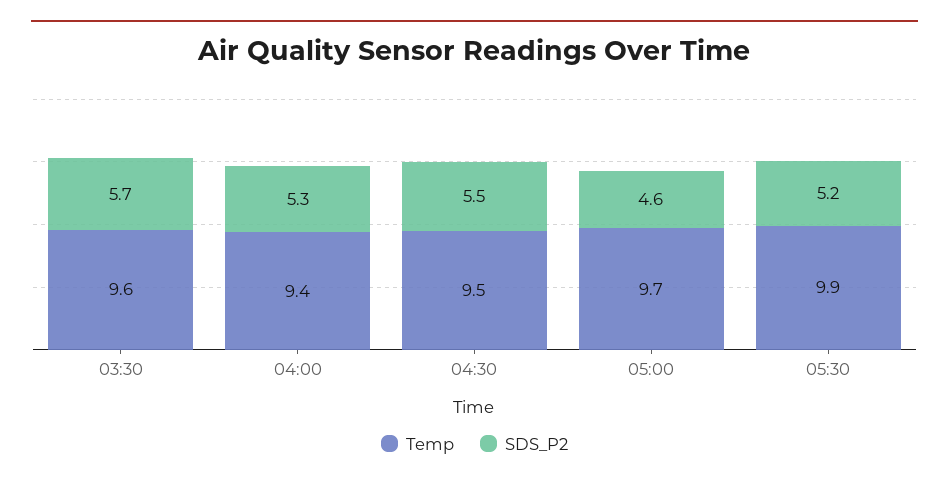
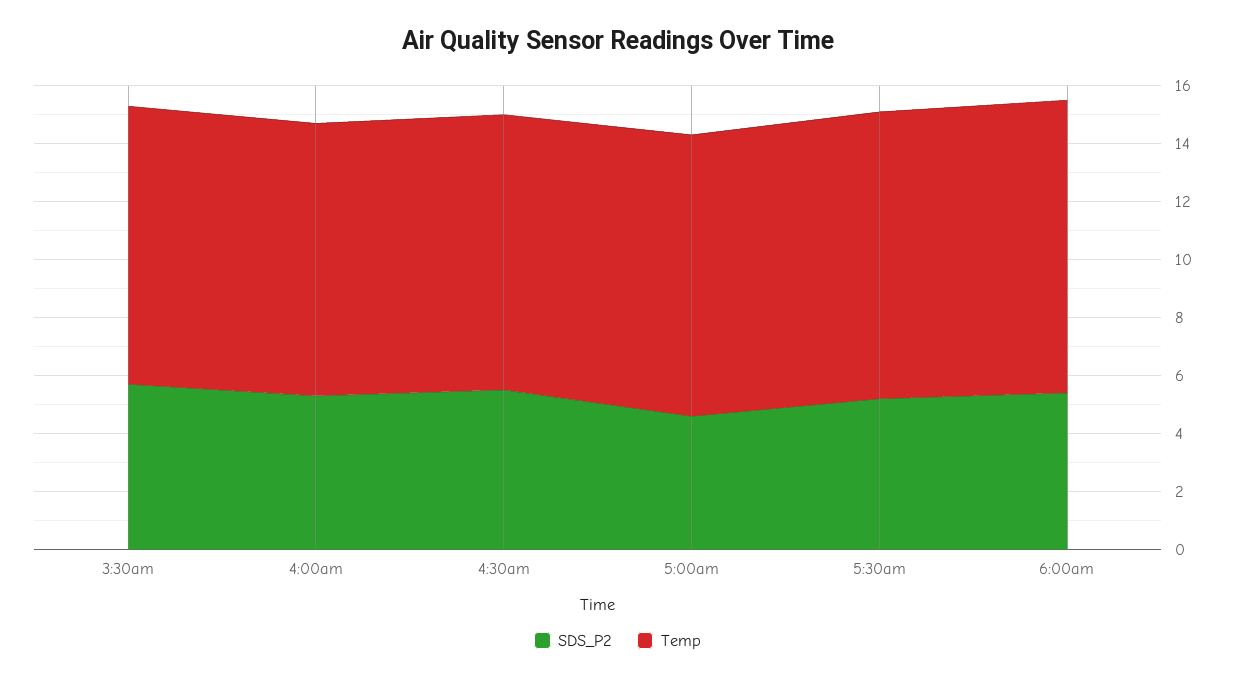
SDS_P2, 6:00am: none -> 5.5
Temp, 6:00am: none -> 10

